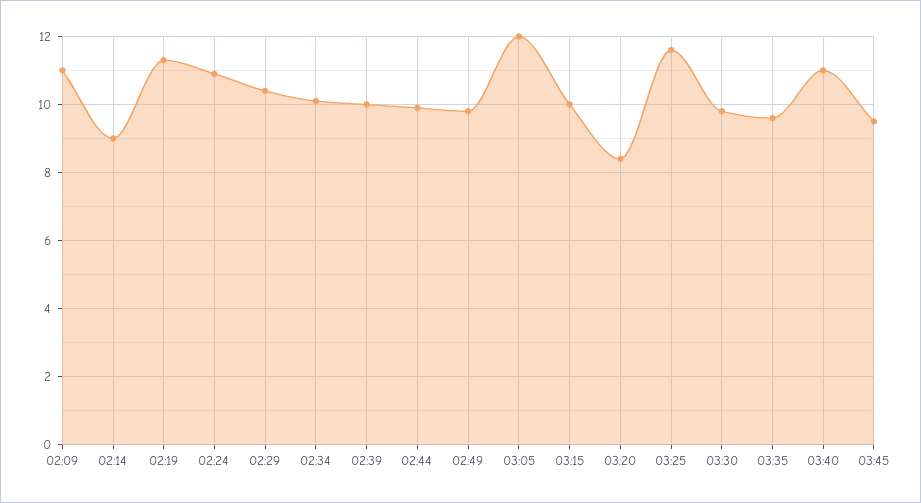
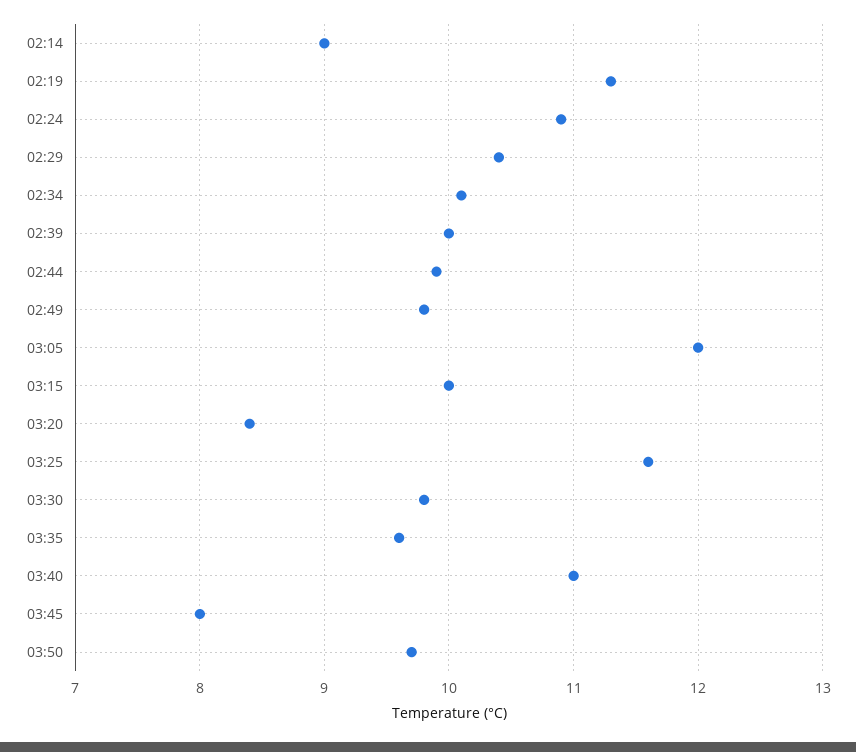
02:09: 11 -> none
03:45: 9.5 -> 8
03:50: none -> 9.7

